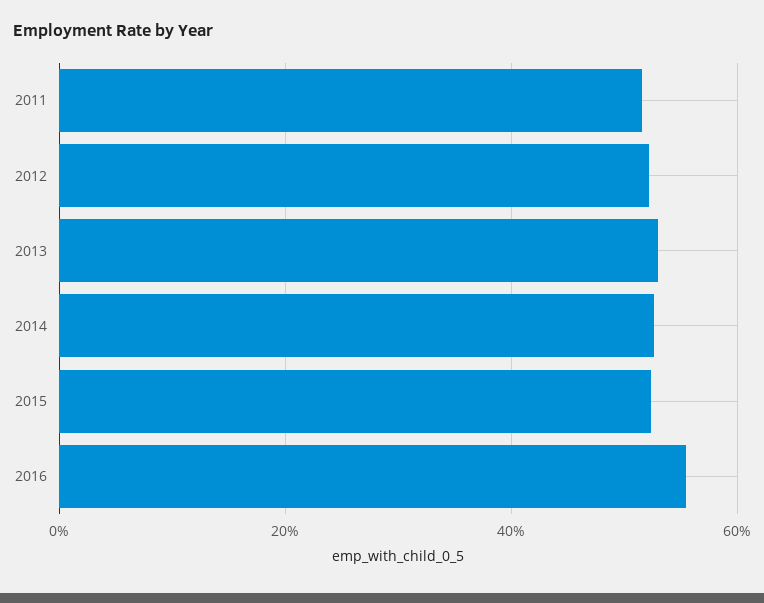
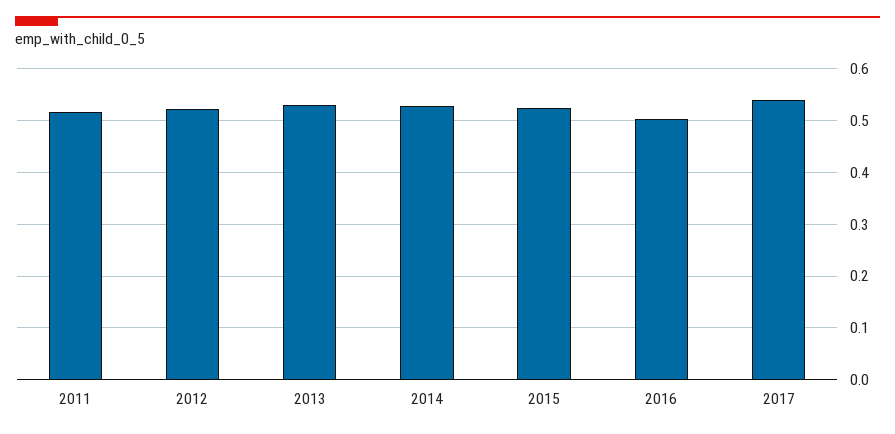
2016: 0.56 -> 0.5
2017: none -> 0.54

